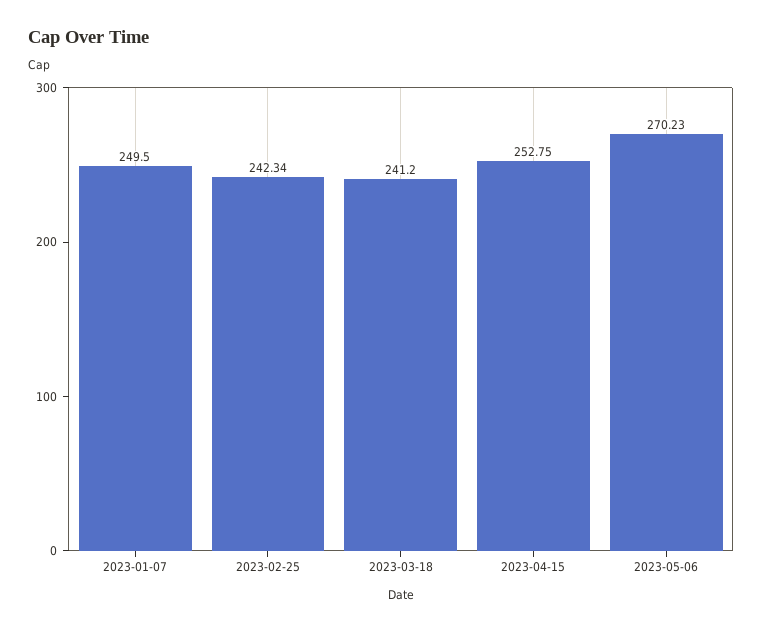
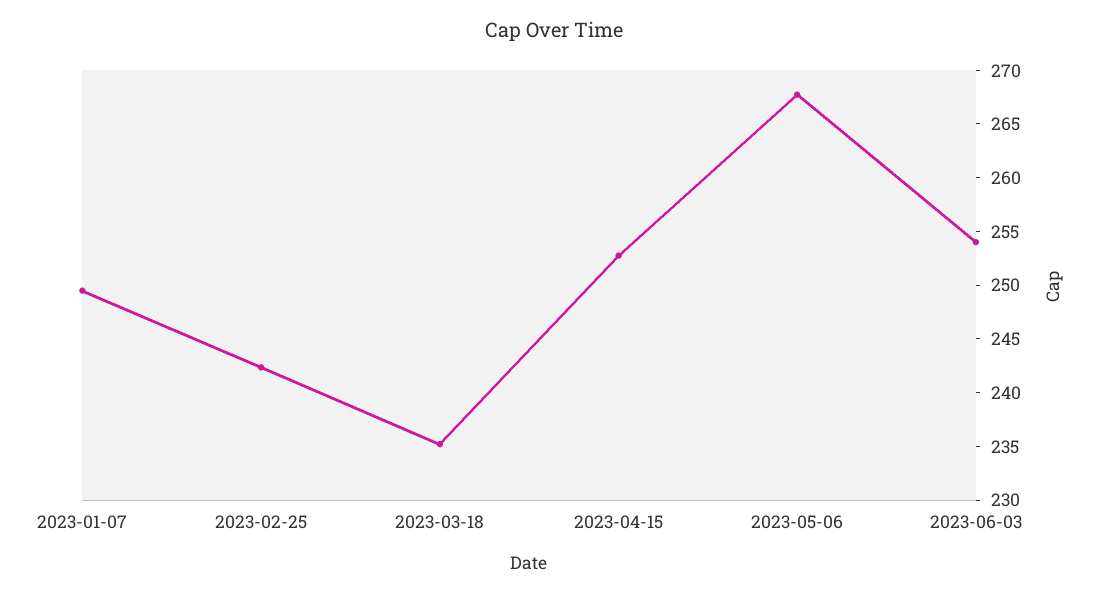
2023-03-18: 241.2 -> 235
2023-05-06: 270.23 -> 268
2023-06-03: none -> 254

